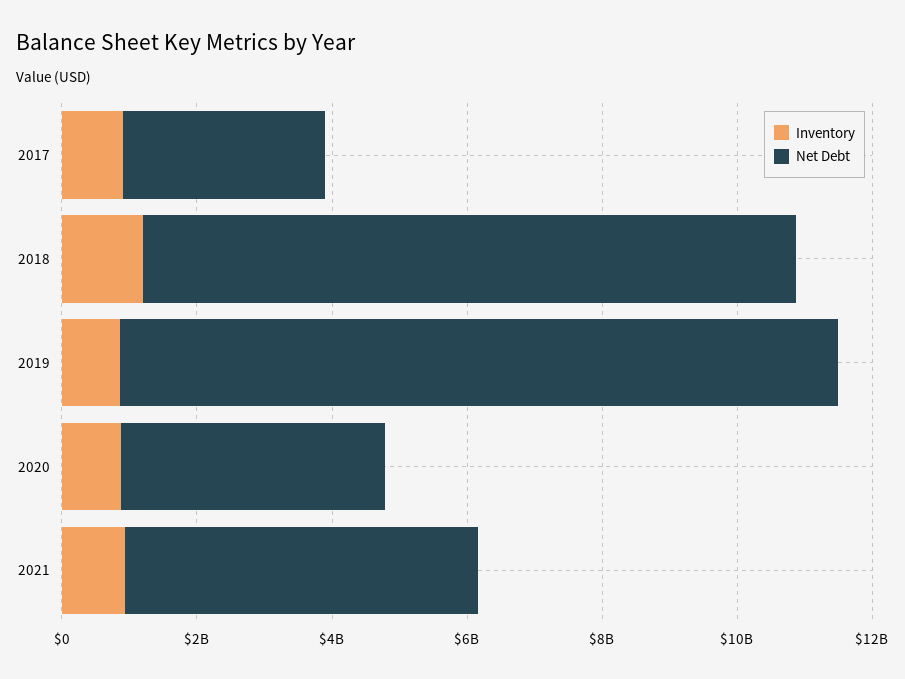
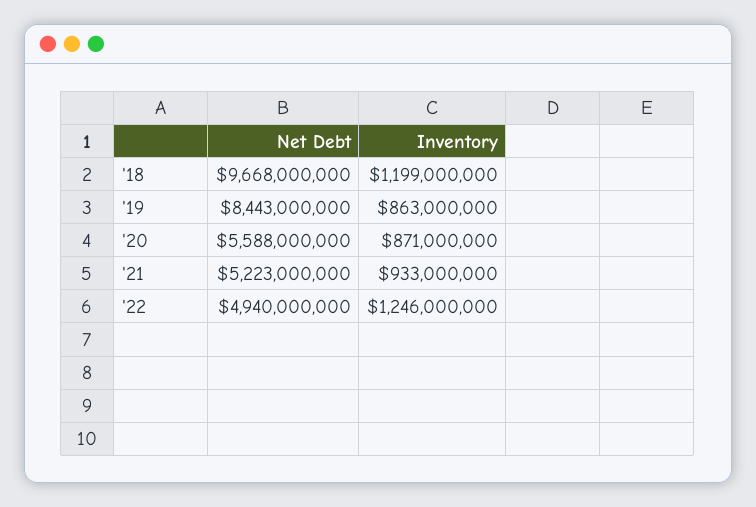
Inventory, 2017: 1000000000 -> none
Net Debt, 2017: 3000000000 -> none
Net Debt, 2019: 10500000000 -> 8443000000
Net Debt, 2020: 4000000000 -> 5588000000
Net Debt, '22: none -> 4940000000
Inventory, '22: none -> 1246000000

